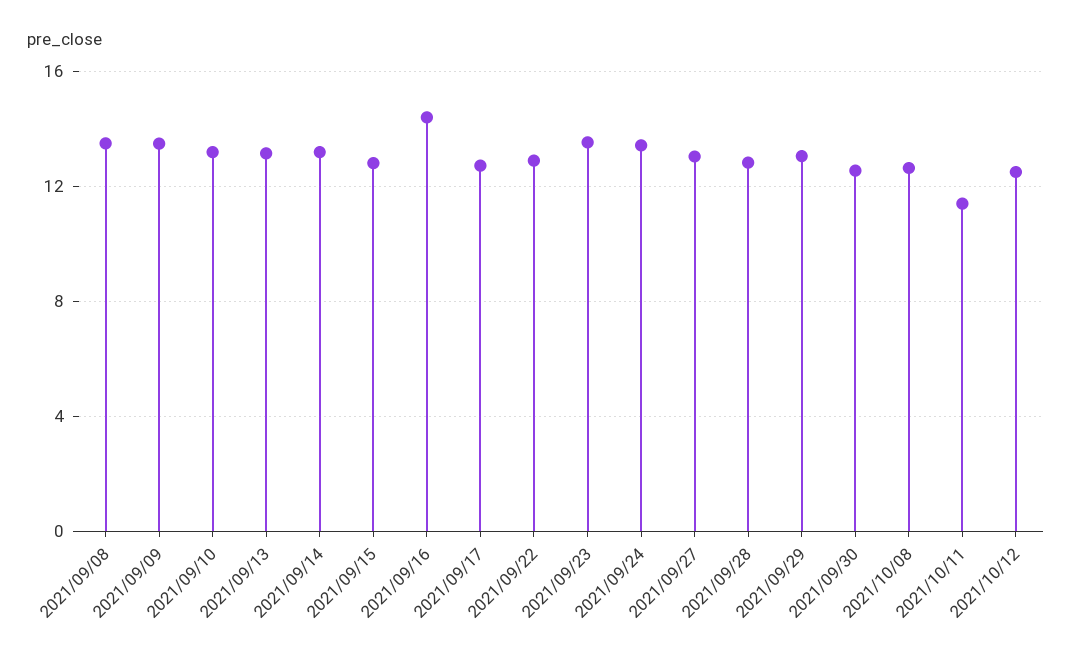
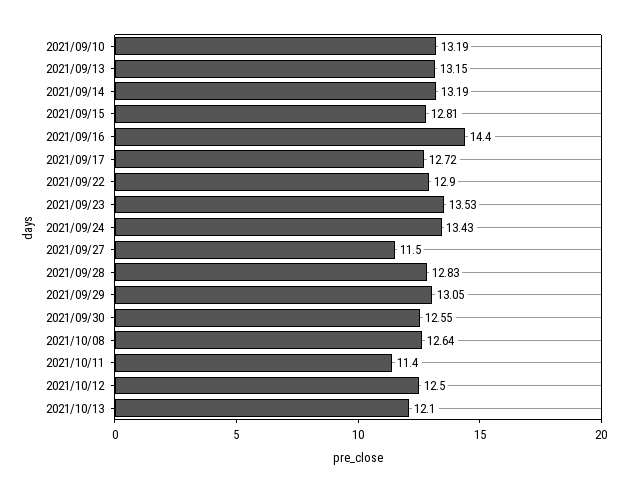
2021/09/08: 13.5 -> none
2021/09/09: 13.5 -> none
2021/09/27: 13 -> 11.5
2021/10/13: none -> 12.1

